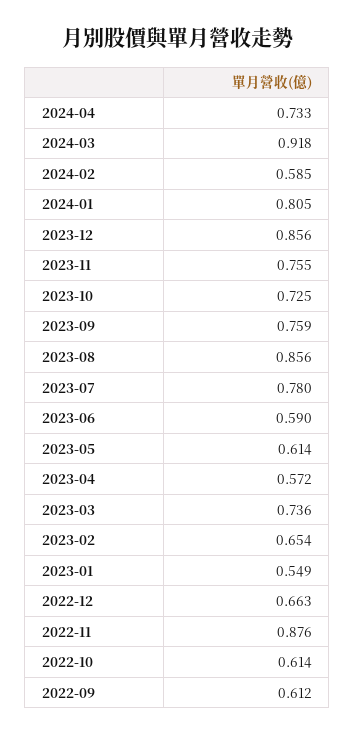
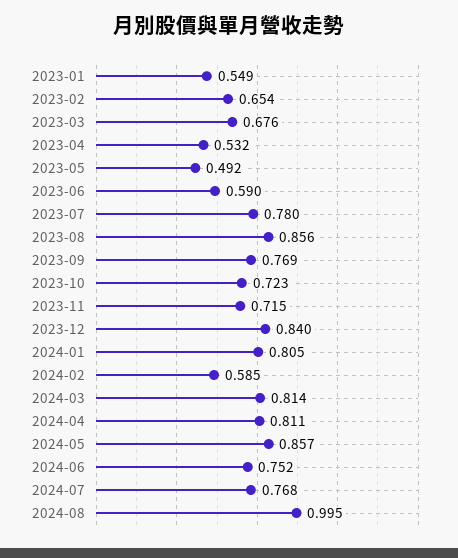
2024-04: 0.733 -> 0.811
2024-03: 0.918 -> 0.814
2023-12: 0.856 -> 0.84
2023-11: 0.755 -> 0.715
2023-10: 0.725 -> 0.723
2023-09: 0.759 -> 0.769
2023-05: 0.614 -> 0.492
2023-04: 0.572 -> 0.532
2023-03: 0.736 -> 0.676
2022-12: 0.663 -> none
2022-11: 0.876 -> none
2022-10: 0.614 -> none
2022-09: 0.612 -> none
2024-05: none -> 0.857
2024-06: none -> 0.752
2024-07: none -> 0.768
2024-08: none -> 0.995

